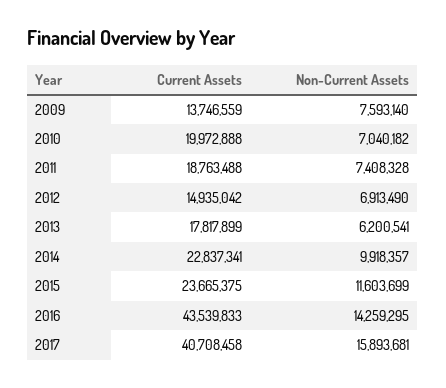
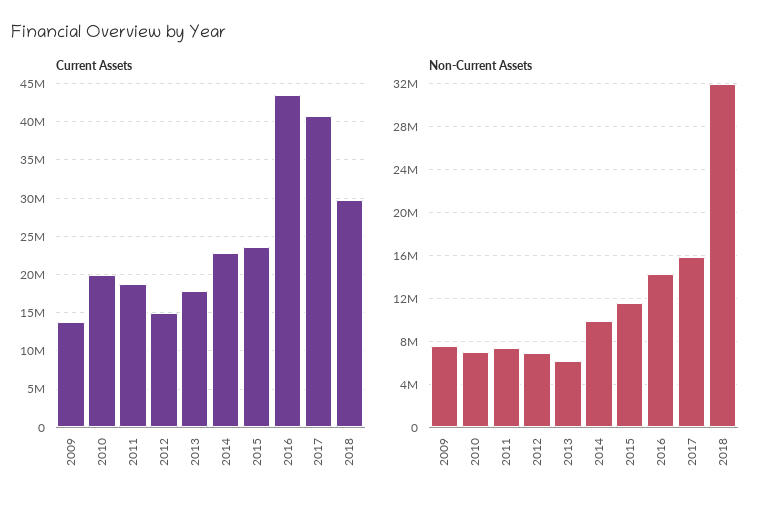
Current Assets, 2018: none -> 30000000
Non-Current Assets, 2018: none -> 32000000

